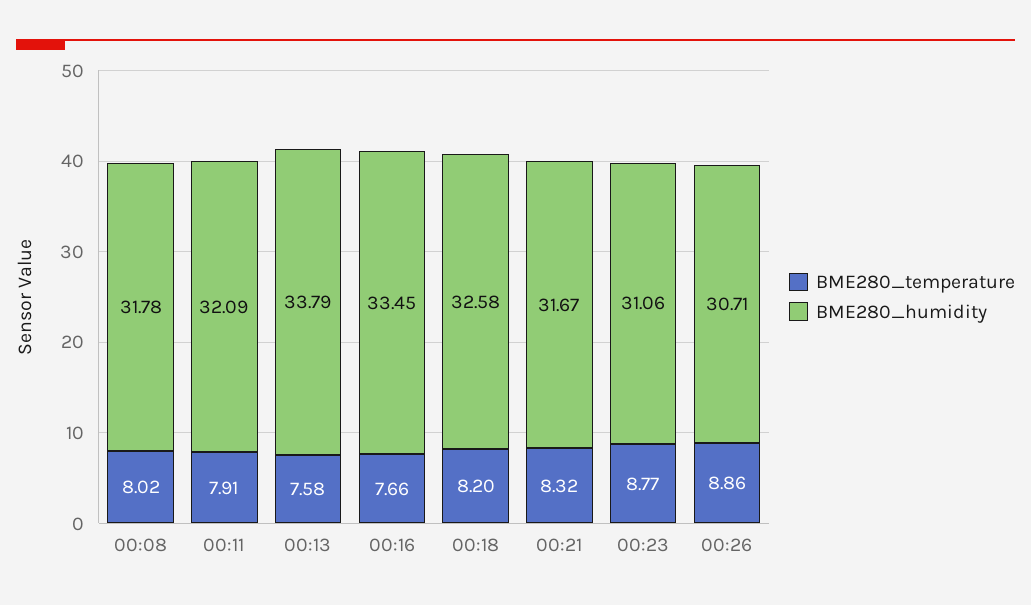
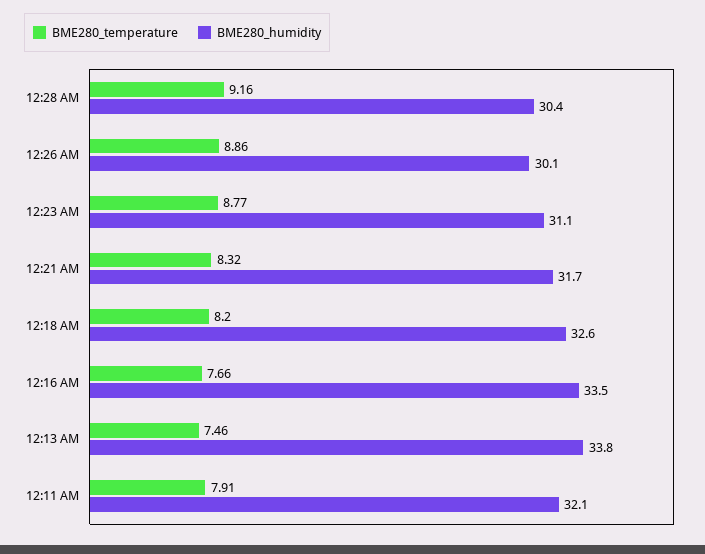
BME280_temperature, 00:08: 8.02 -> none
BME280_humidity, 00:08: 31.78 -> none
BME280_temperature, 00:13: 7.58 -> 7.46
BME280_humidity, 00:26: 30.71 -> 30.1
BME280_temperature, 12:28 AM: none -> 9.16
BME280_humidity, 12:28 AM: none -> 30.4

